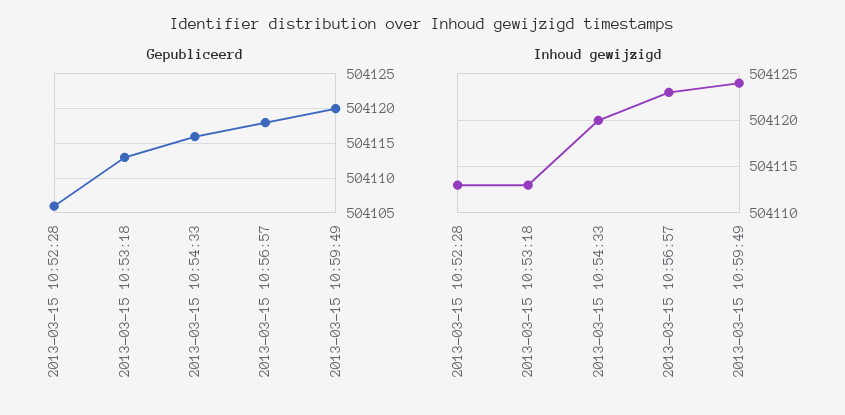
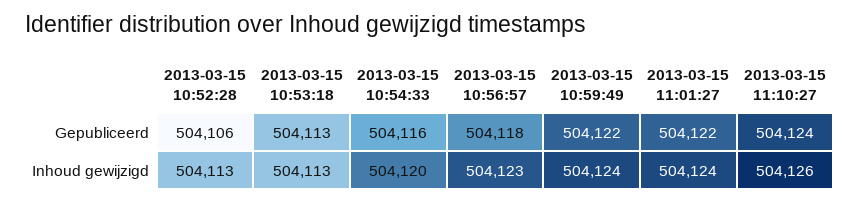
Gepubliceerd, 2013-03-15 10:59:49: 504120 -> 504122
Gepubliceerd, 2013-03-15 11:01:27: none -> 504122
Gepubliceerd, 2013-03-15 11:10:27: none -> 504124
Inhoud gewijzigd, 2013-03-15 11:01:27: none -> 504124
Inhoud gewijzigd, 2013-03-15 11:10:27: none -> 504126

